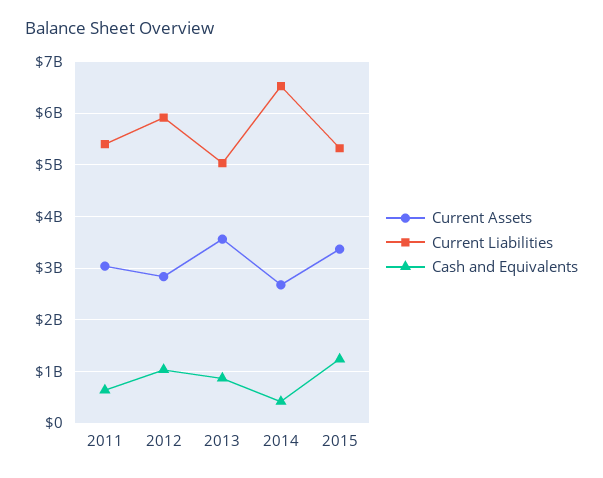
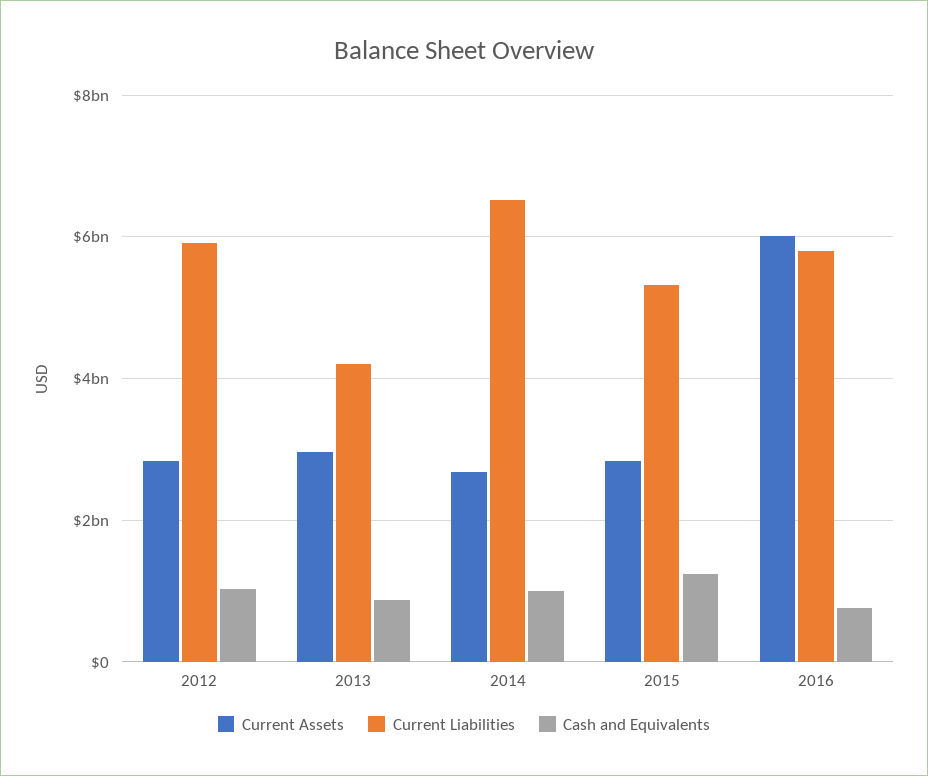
Current Assets, 2011: 3000000000 -> none
Current Liabilities, 2011: 5400000000 -> none
Cash and Equivalents, 2011: 600000000 -> none
Current Assets, 2013: 3600000000 -> 3000000000
Current Liabilities, 2013: 5000000000 -> 4200000000
Cash and Equivalents, 2014: 400000000 -> 1000000000
Current Assets, 2015: 3400000000 -> 2800000000
Current Assets, 2016: none -> 6000000000
Current Liabilities, 2016: none -> 5800000000
Cash and Equivalents, 2016: none -> 800000000

